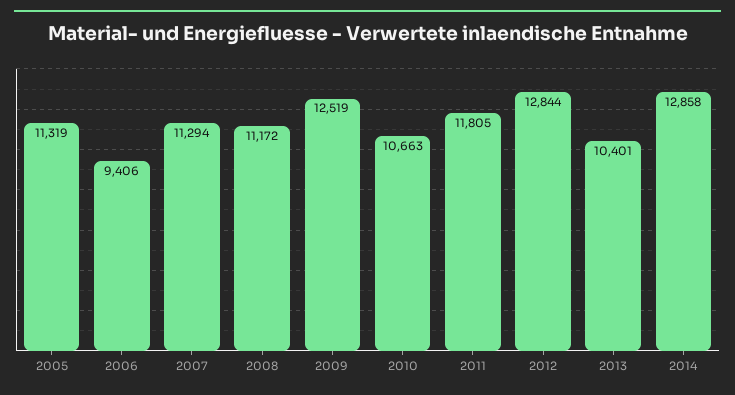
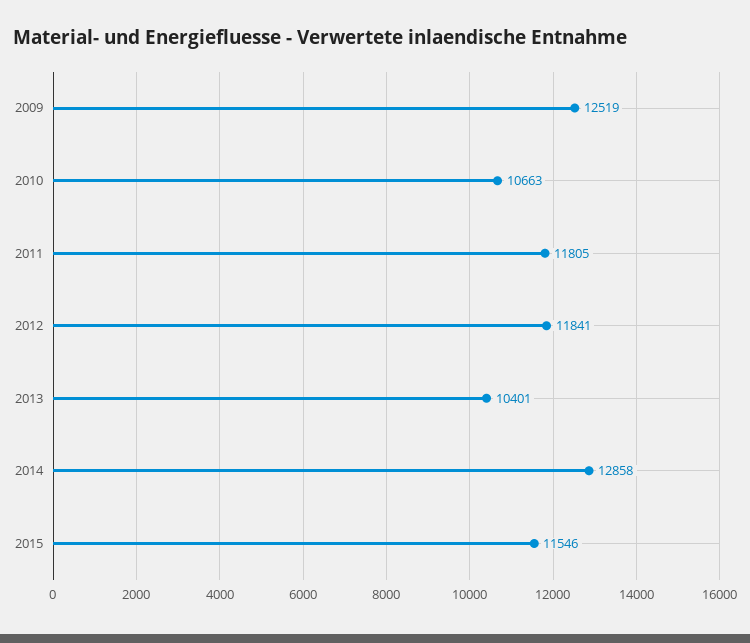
2005: 11319 -> none
2006: 9406 -> none
2007: 11294 -> none
2008: 11172 -> none
2012: 12844 -> 11841
2015: none -> 11546

